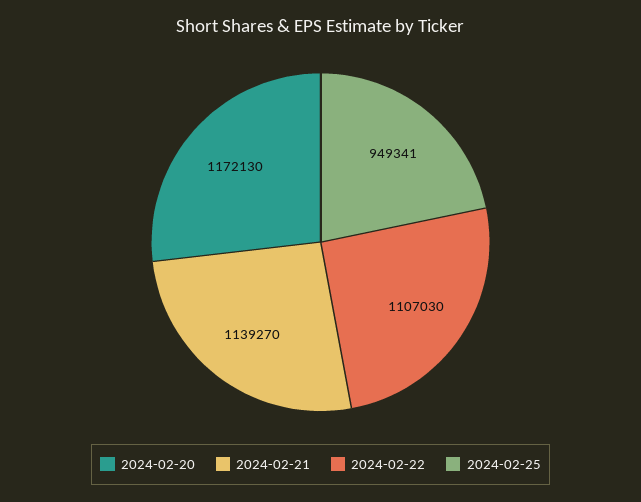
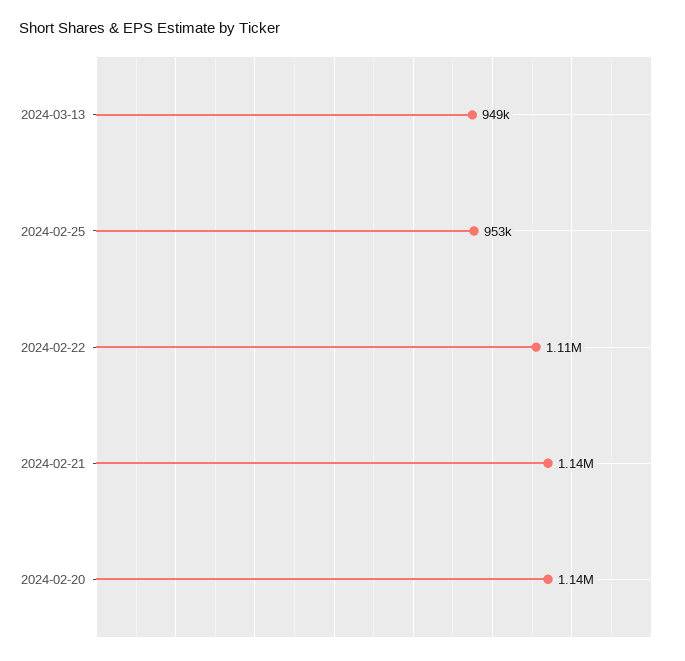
2024-02-20: 1172130 -> 1140000
2024-02-25: 949341 -> 953000
2024-03-13: none -> 949000

